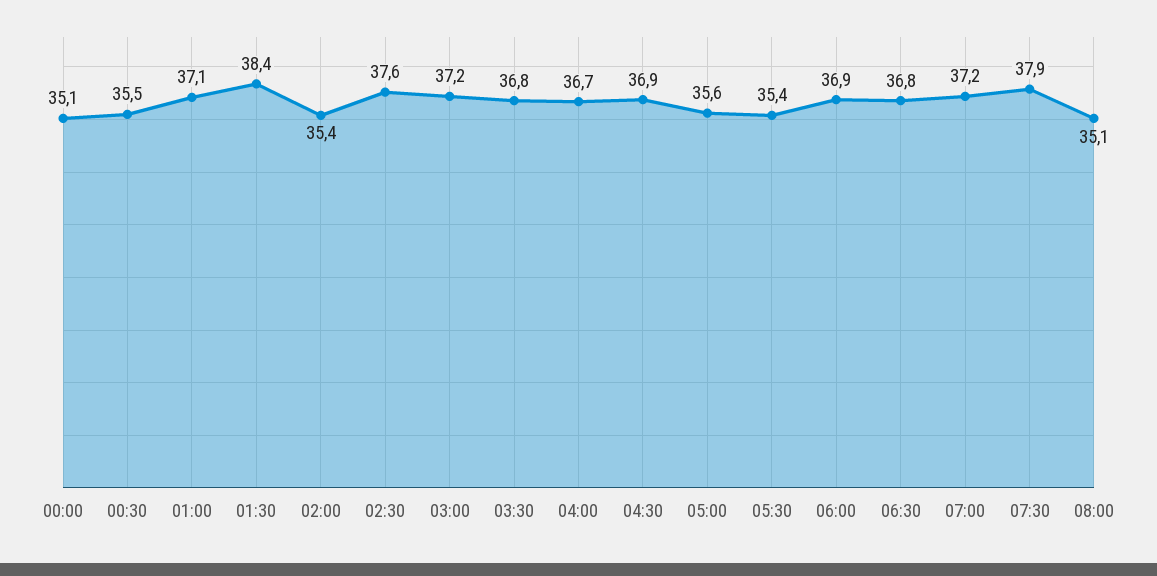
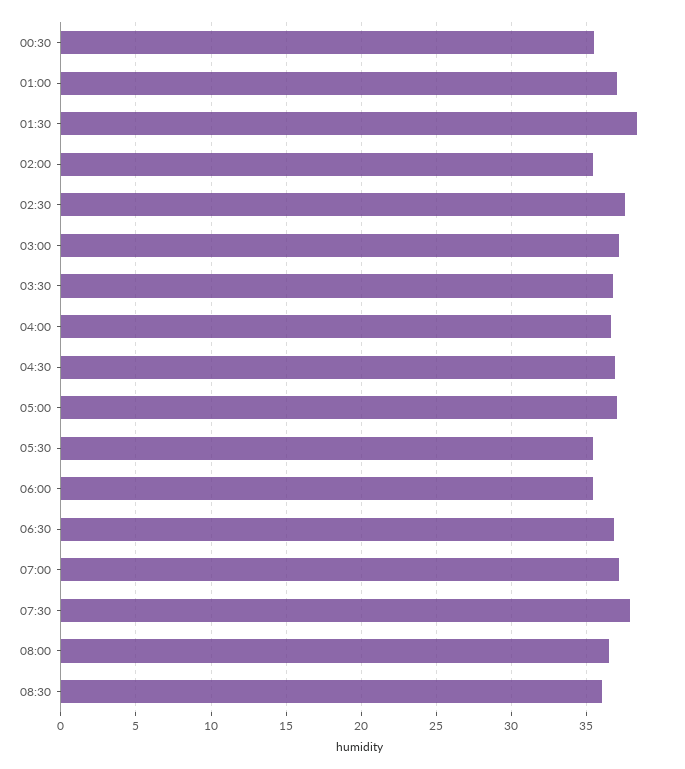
00:00: 35.1 -> none
05:00: 35.6 -> 37
06:00: 36.9 -> 35.5
08:00: 35.1 -> 36.5
08:30: none -> 36

